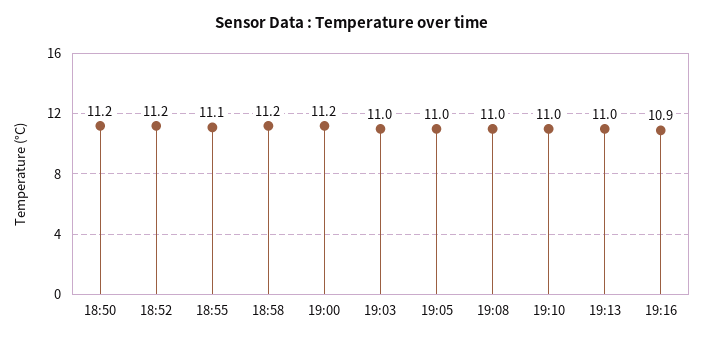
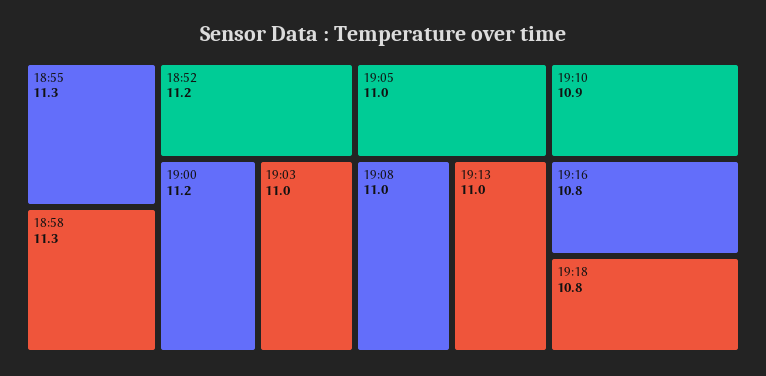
18:50: 11.2 -> none
18:55: 11.1 -> 11.3
18:58: 11.2 -> 11.3
19:10: 11 -> 10.9
19:16: 10.9 -> 10.8
19:18: none -> 10.8

